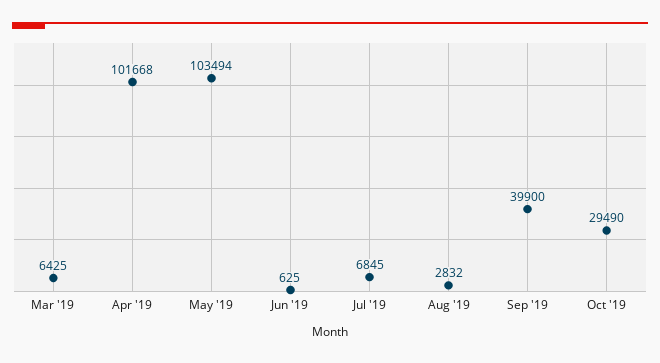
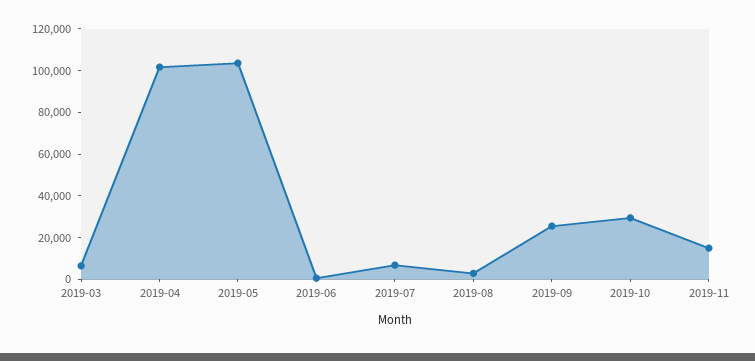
Sep '19: 39900 -> 25000
2019-11: none -> 15000

